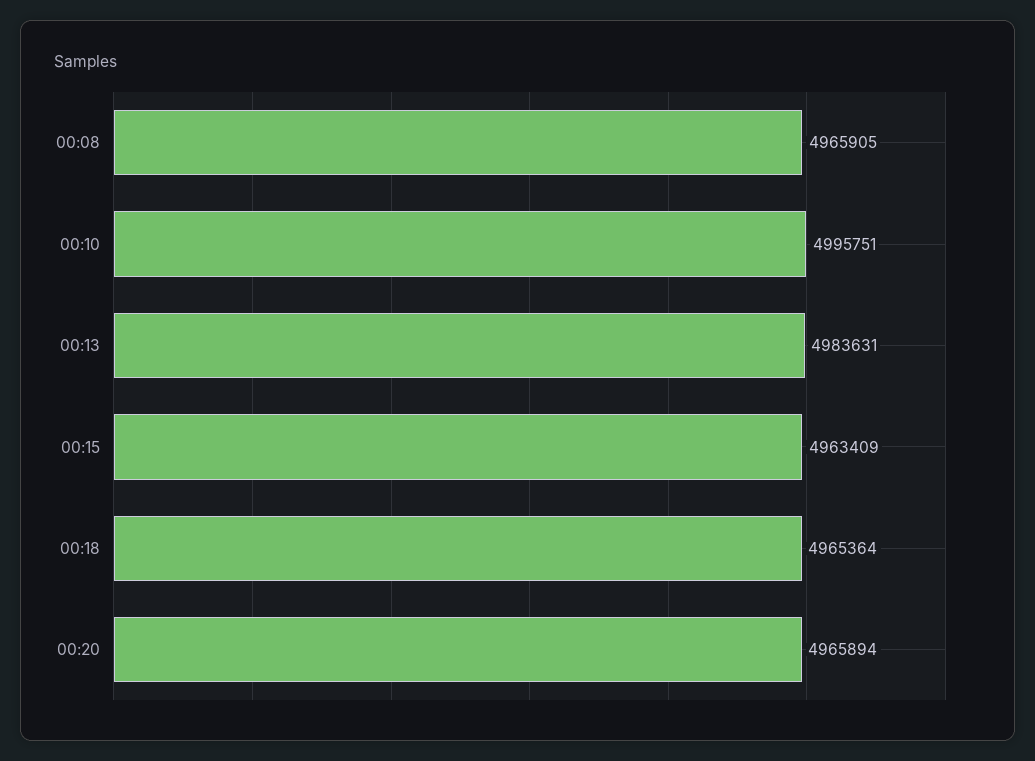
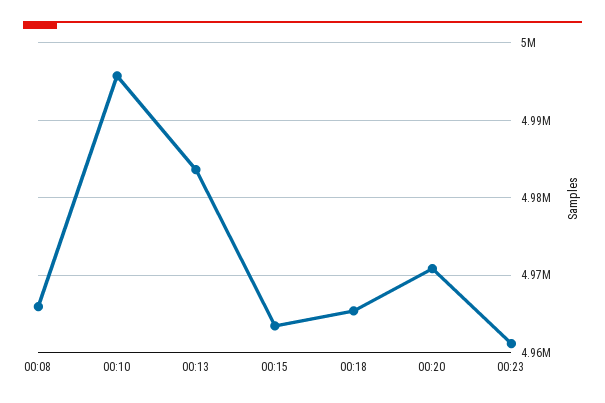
00:20: 4965894 -> 4971000
00:23: none -> 4961000

